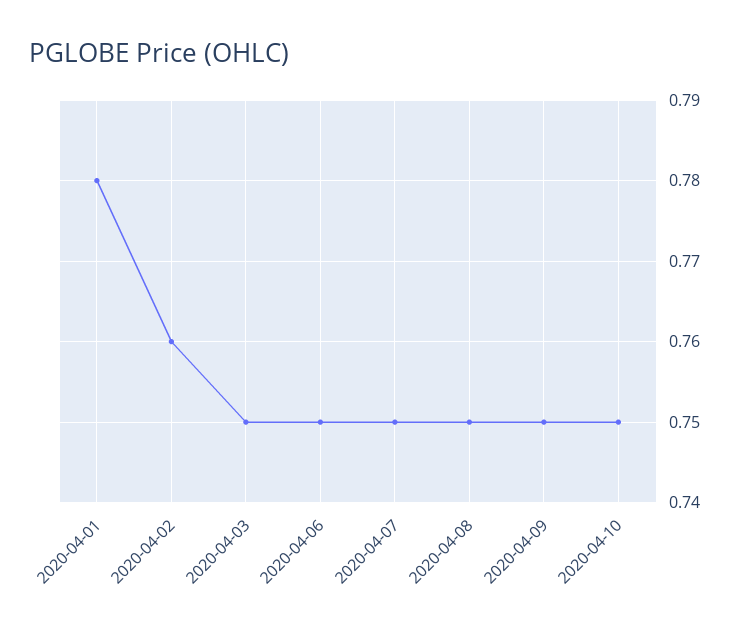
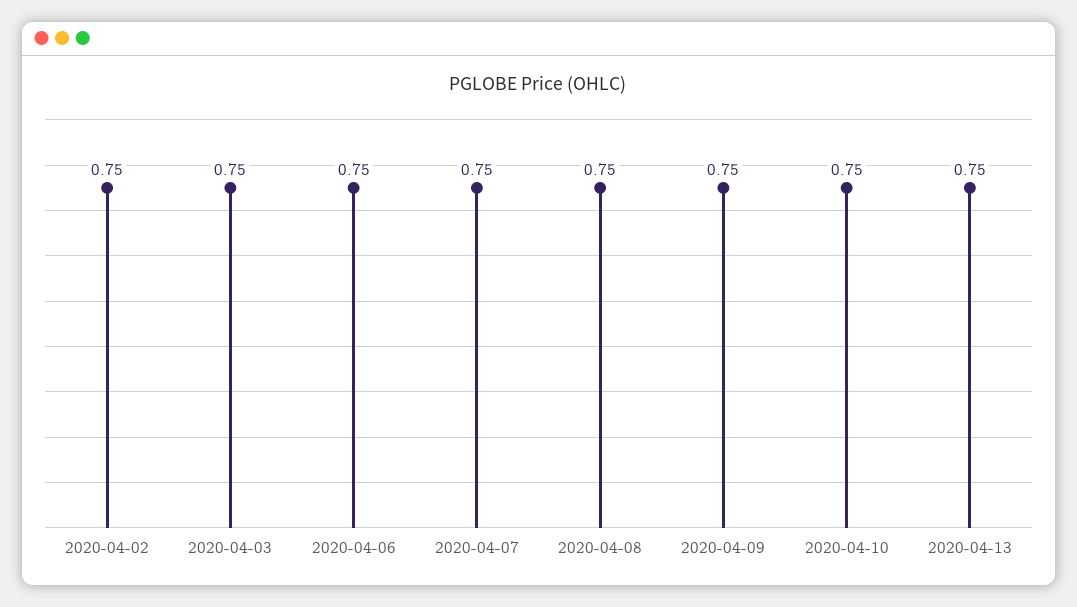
2020-04-01: 0.78 -> none
2020-04-02: 0.76 -> 0.75
2020-04-13: none -> 0.75

